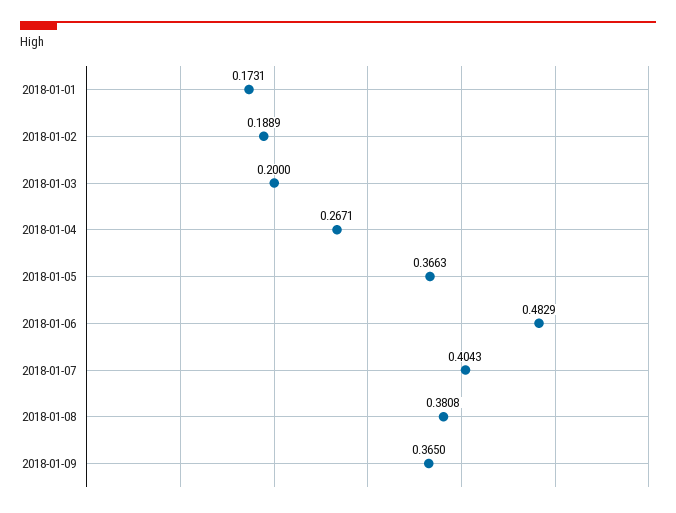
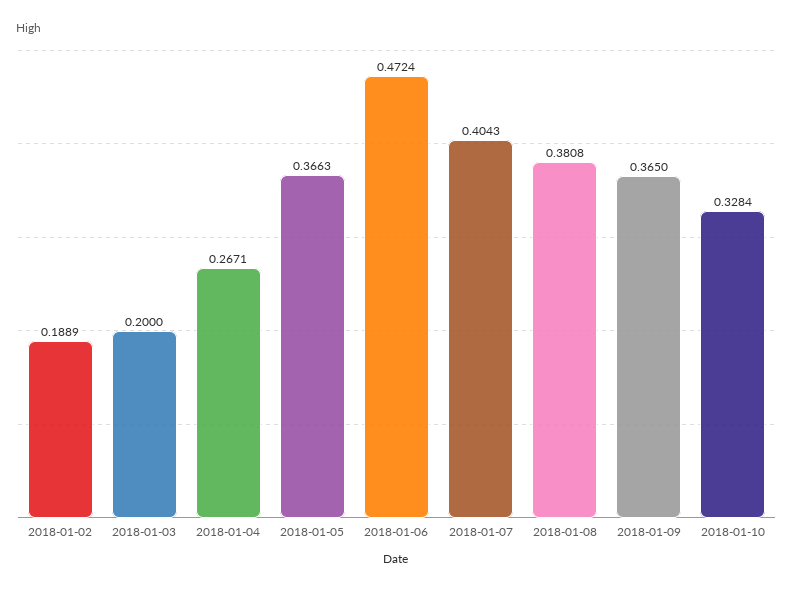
2018-01-01: 0.1731 -> none
2018-01-06: 0.4829 -> 0.4724
2018-01-10: none -> 0.3284

